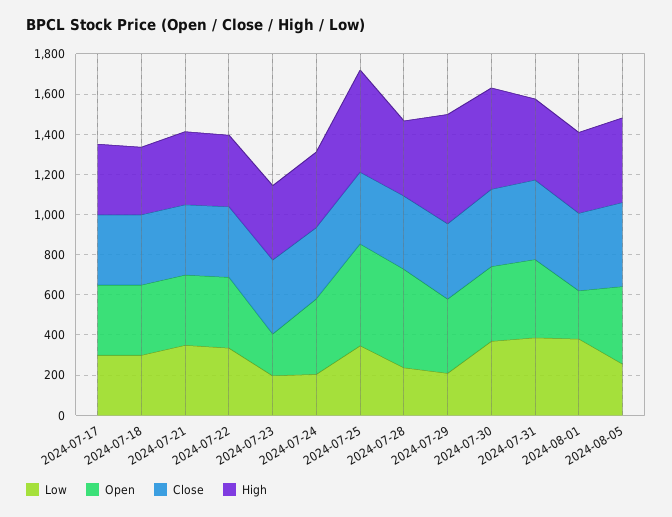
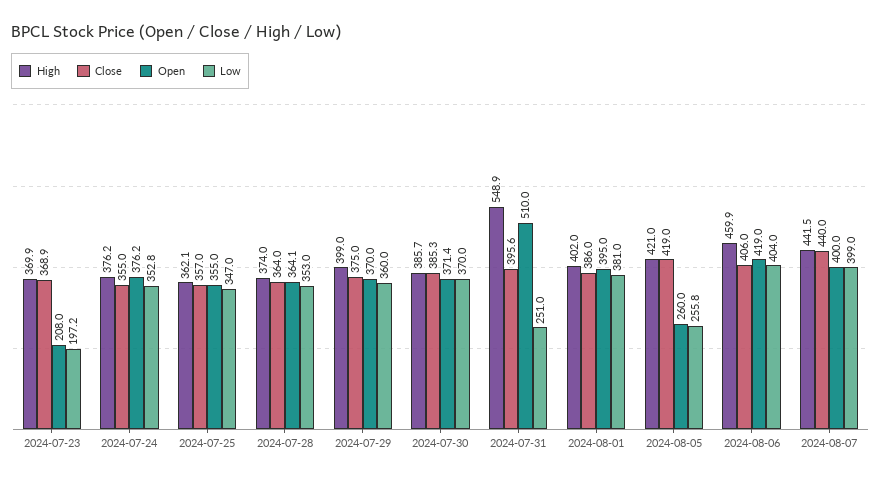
Low, 2024-07-17: 300 -> none
Open, 2024-07-17: 350 -> none
Close, 2024-07-17: 350 -> none
High, 2024-07-17: 350 -> none
Low, 2024-07-18: 300 -> none
Open, 2024-07-18: 350 -> none
Close, 2024-07-18: 350 -> none
High, 2024-07-18: 350 -> none
Low, 2024-07-21: 350 -> none
Open, 2024-07-21: 350 -> none
Close, 2024-07-21: 350 -> none
High, 2024-07-21: 350 -> none
Low, 2024-07-22: 350 -> none
Open, 2024-07-22: 350 -> none
Close, 2024-07-22: 350 -> none
High, 2024-07-22: 350 -> none
Low, 2024-07-24: 200 -> 352.8
Open, 2024-07-25: 500 -> 355
High, 2024-07-25: 500 -> 362.1
Low, 2024-07-28: 250 -> 353
Open, 2024-07-28: 500 -> 364.1
Low, 2024-07-29: 200 -> 360
High, 2024-07-29: 550 -> 399
High, 2024-07-30: 500 -> 385.7
Low, 2024-07-31: 400 -> 251
Open, 2024-07-31: 400 -> 510
High, 2024-07-31: 400 -> 548.9
Open, 2024-08-01: 250 -> 395
Open, 2024-08-05: 400 -> 260
High, 2024-08-06: none -> 459.9
Close, 2024-08-06: none -> 406
Open, 2024-08-06: none -> 419
Low, 2024-08-06: none -> 404
High, 2024-08-07: none -> 441.5
Close, 2024-08-07: none -> 440
Open, 2024-08-07: none -> 400
Low, 2024-08-07: none -> 399

